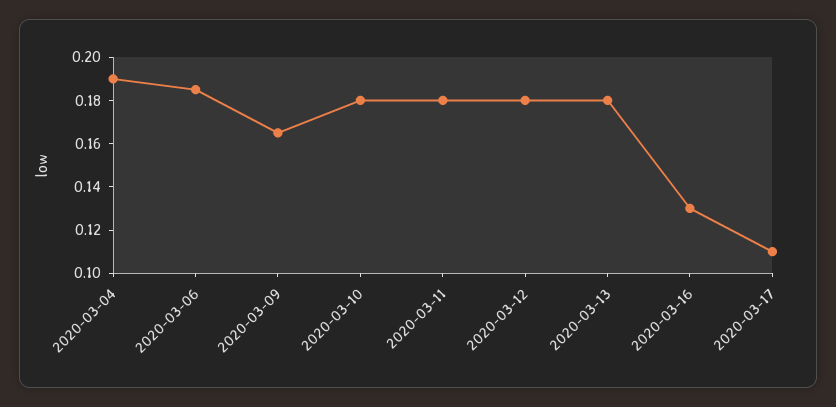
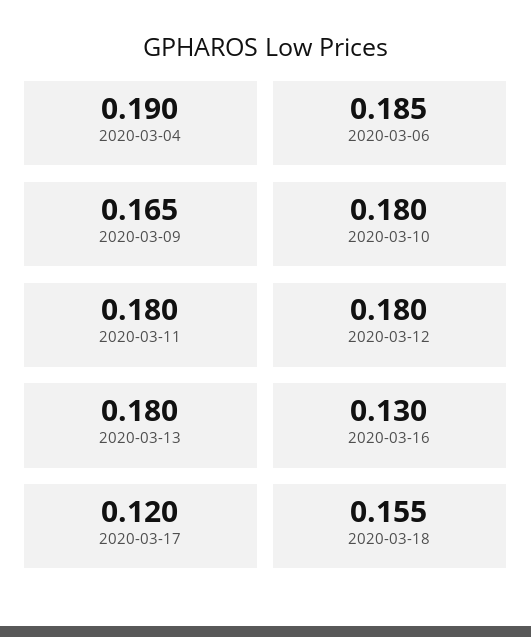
2020-03-17: 0.11 -> 0.12
2020-03-18: none -> 0.155

